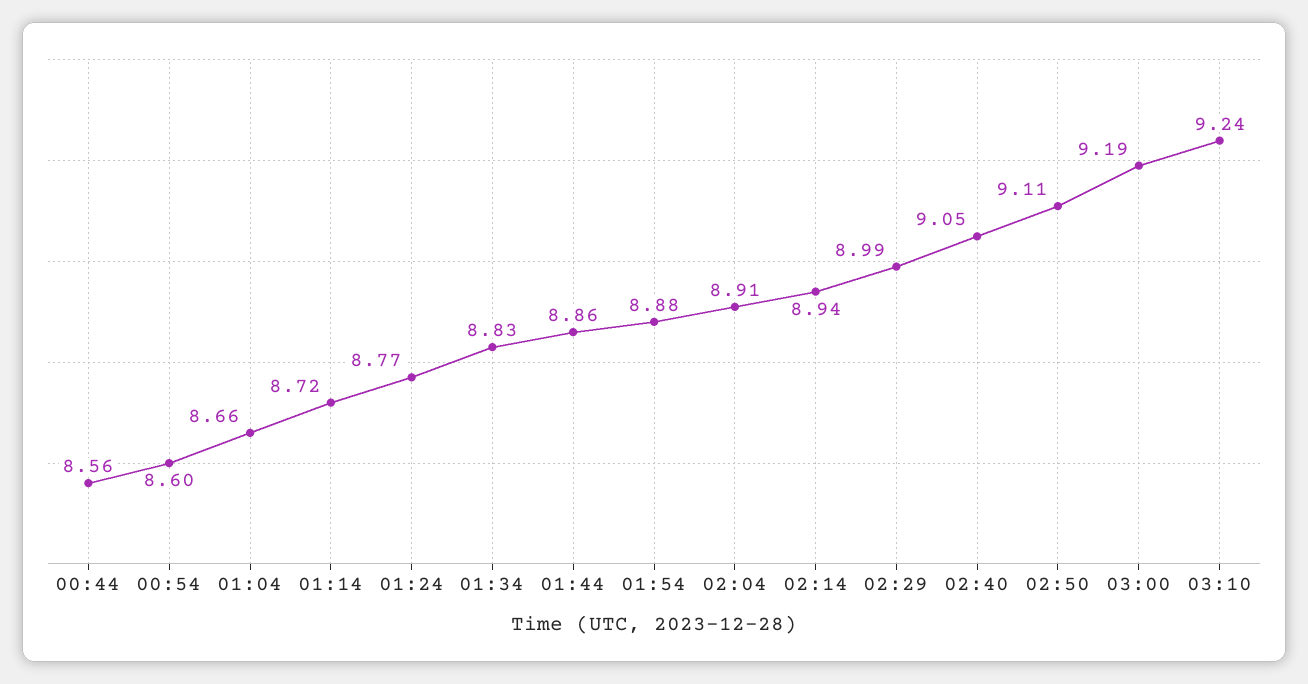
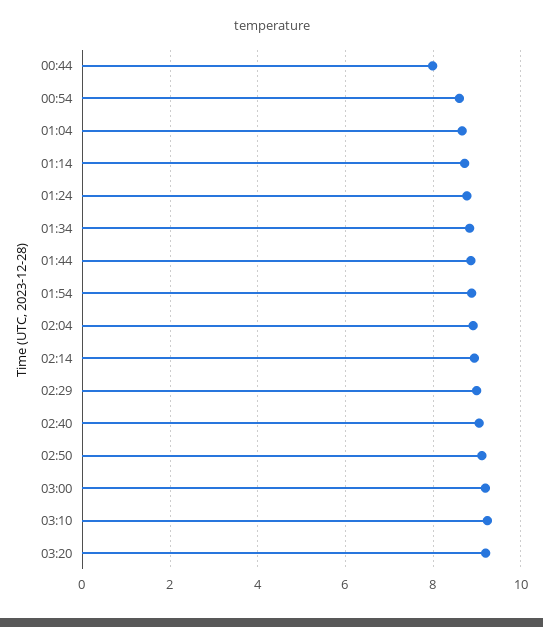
00:44: 8.56 -> 8
03:20: none -> 9.2

